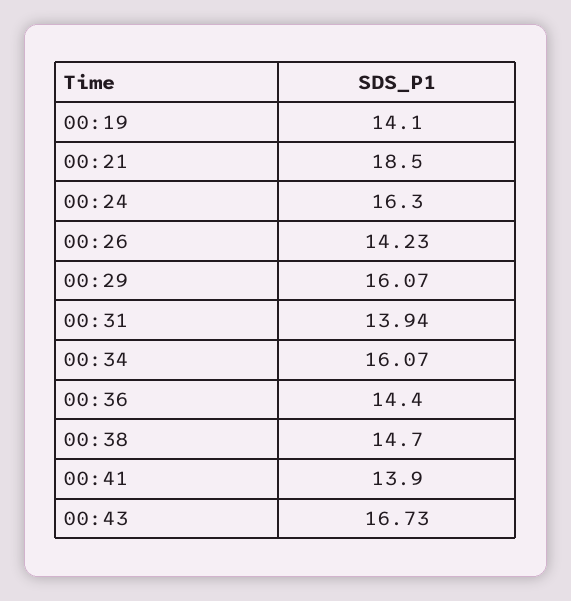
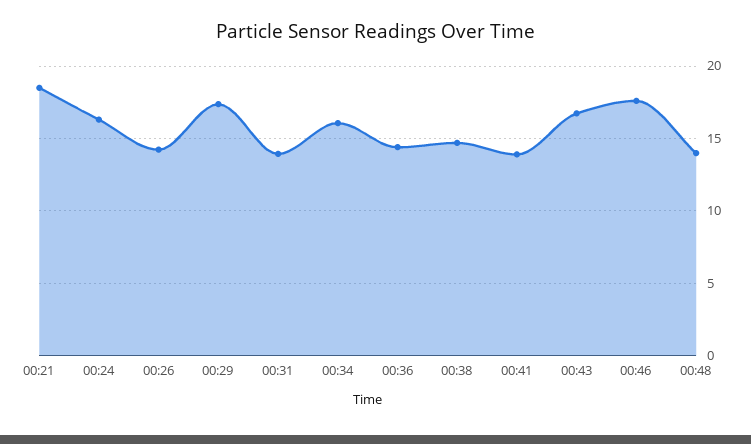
00:19: 14.1 -> none
00:29: 16.07 -> 17.5
00:46: none -> 17.5
00:48: none -> 14

